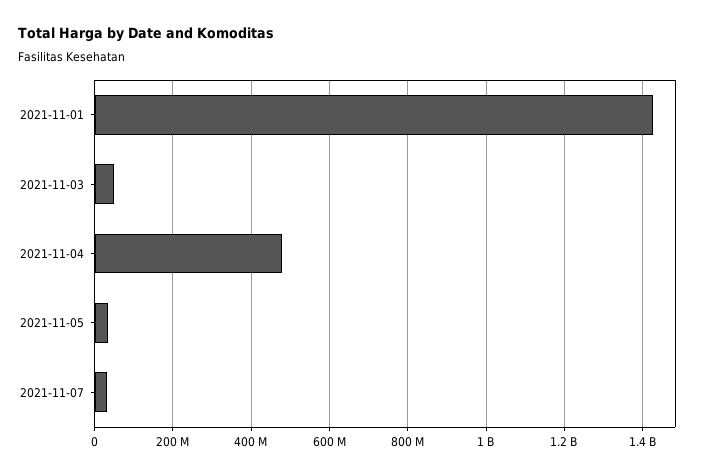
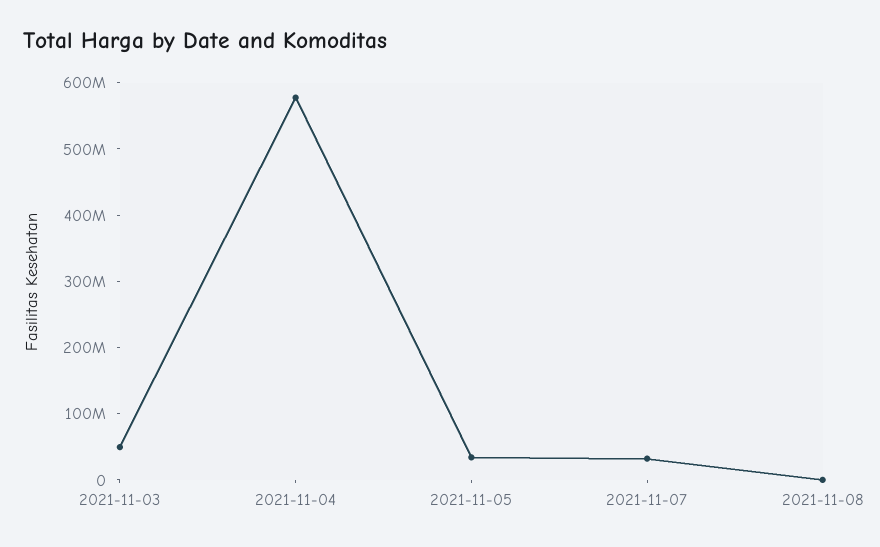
2021-11-01: 1420000000 -> none
2021-11-04: 480000000 -> 580000000
2021-11-08: none -> 0

